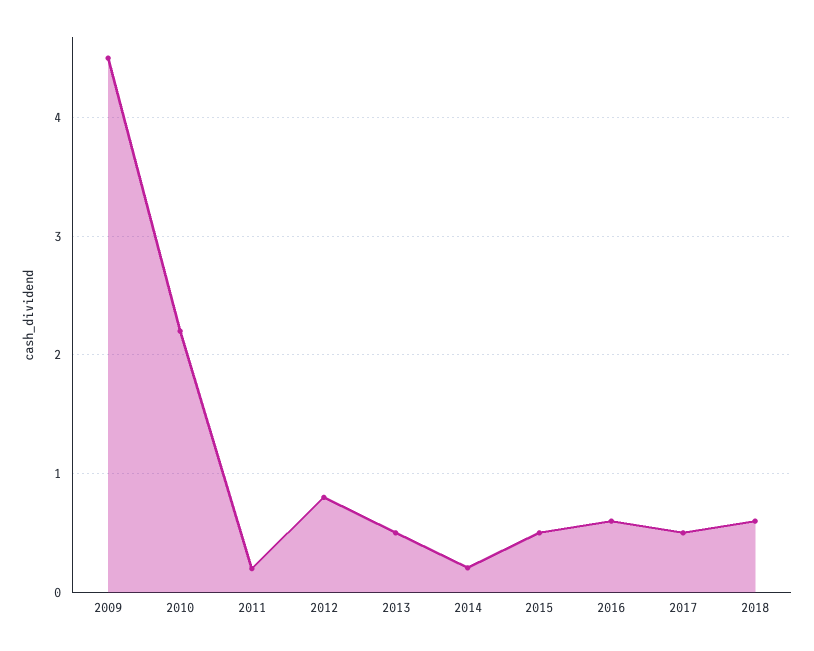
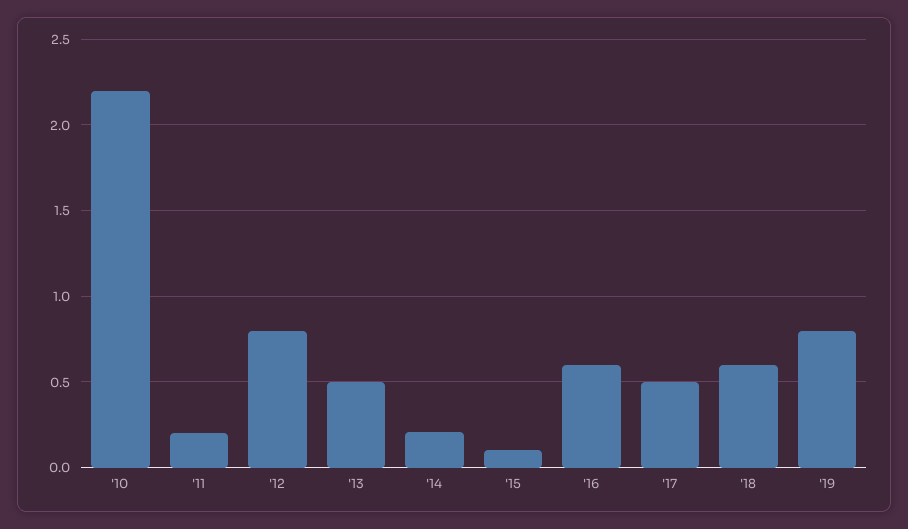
2009: 4.5 -> none
2015: 0.5 -> 0.1
'19: none -> 0.8

